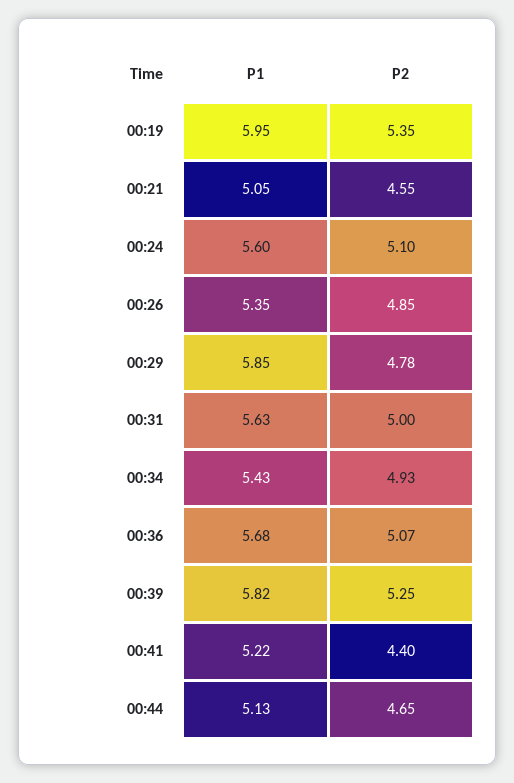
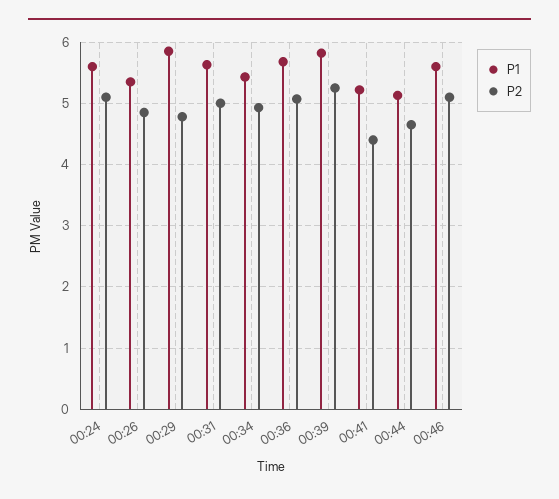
P1, 00:19: 5.95 -> none
P2, 00:19: 5.35 -> none
P1, 00:21: 5.05 -> none
P2, 00:21: 4.55 -> none
P1, 00:46: none -> 5.6
P2, 00:46: none -> 5.1

